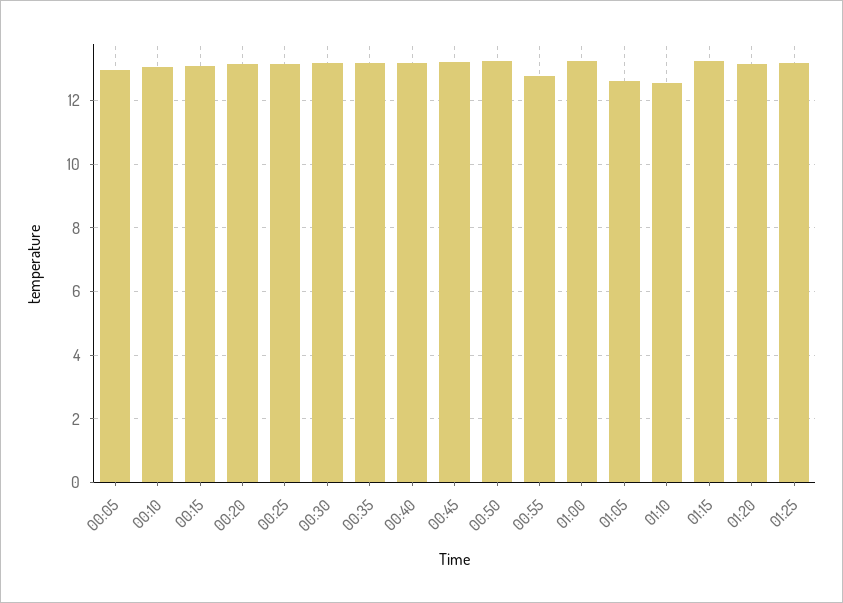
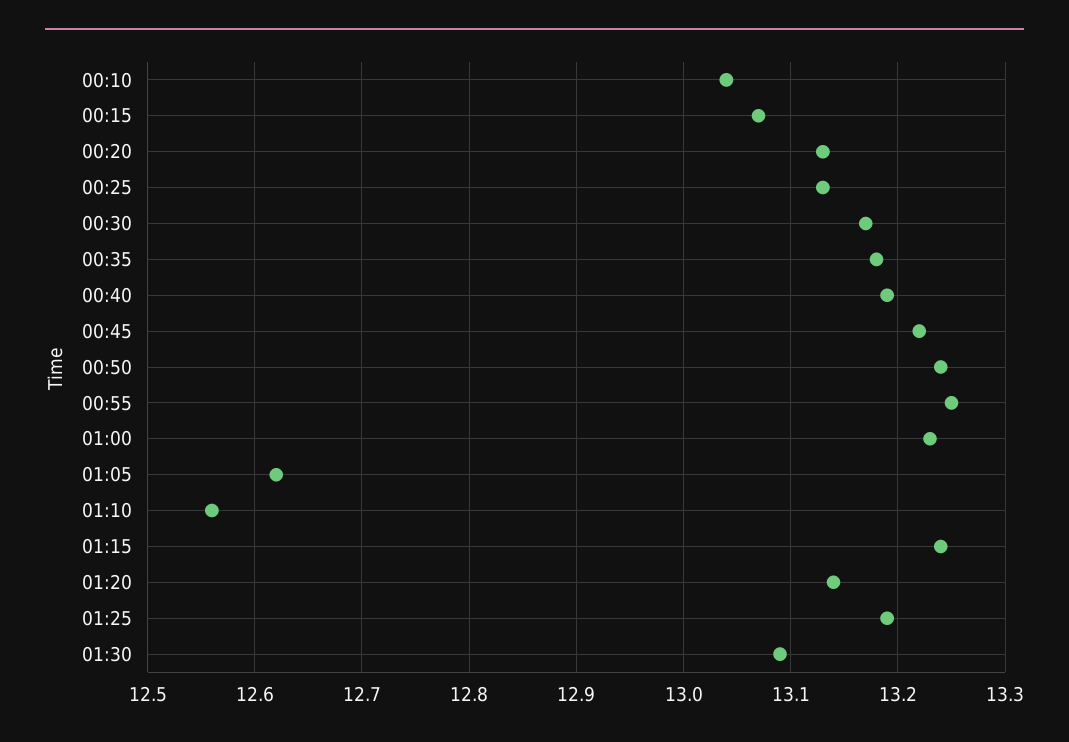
00:05: 13 -> none
00:55: 12.8 -> 13.25
01:30: none -> 13.09

